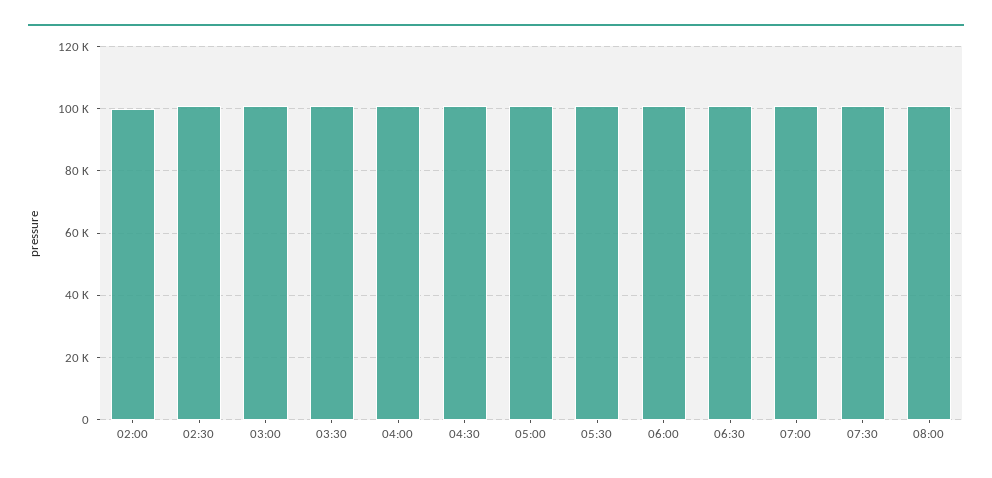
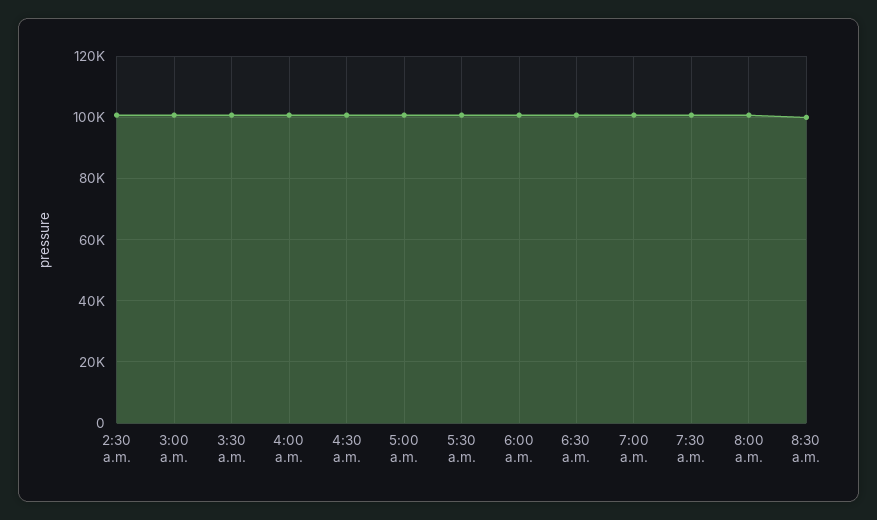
02:00: 100000 -> none
8:30 a.m.: none -> 100000

